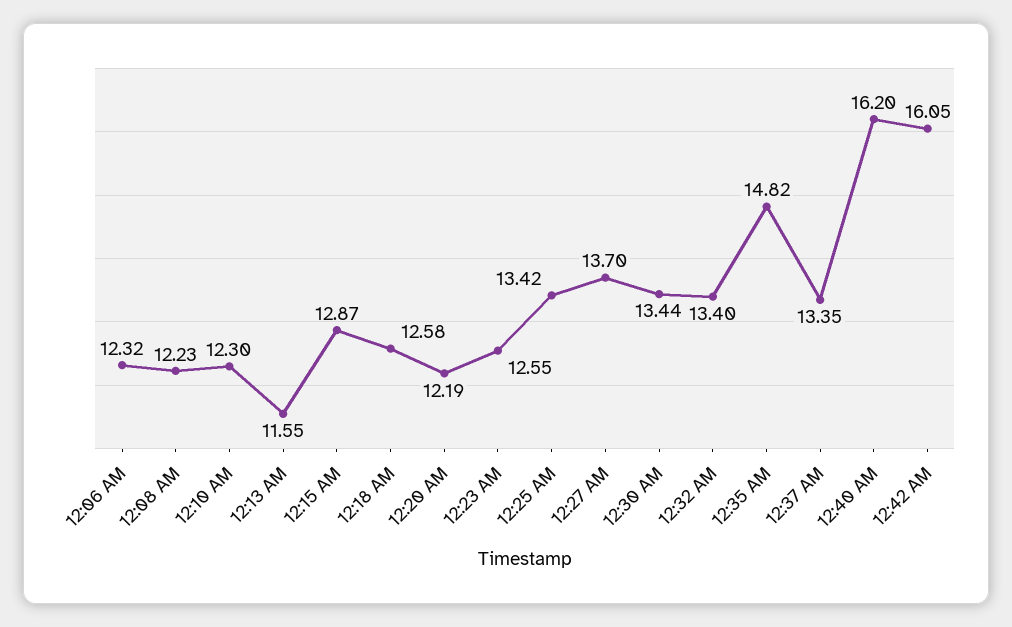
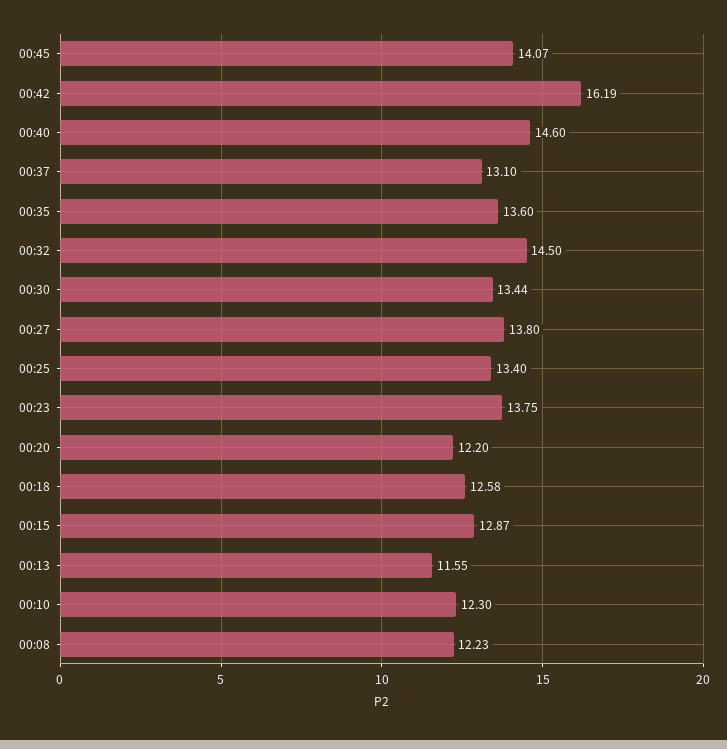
12:06 AM: 12.32 -> none
12:20 AM: 12.19 -> 12.2
12:23 AM: 12.55 -> 13.75
12:25 AM: 13.42 -> 13.4
12:27 AM: 13.7 -> 13.8
12:32 AM: 13.4 -> 14.5
12:35 AM: 14.82 -> 13.6
12:37 AM: 13.35 -> 13.1
12:40 AM: 16.2 -> 14.6
12:42 AM: 16.05 -> 16.19
00:45: none -> 14.07

